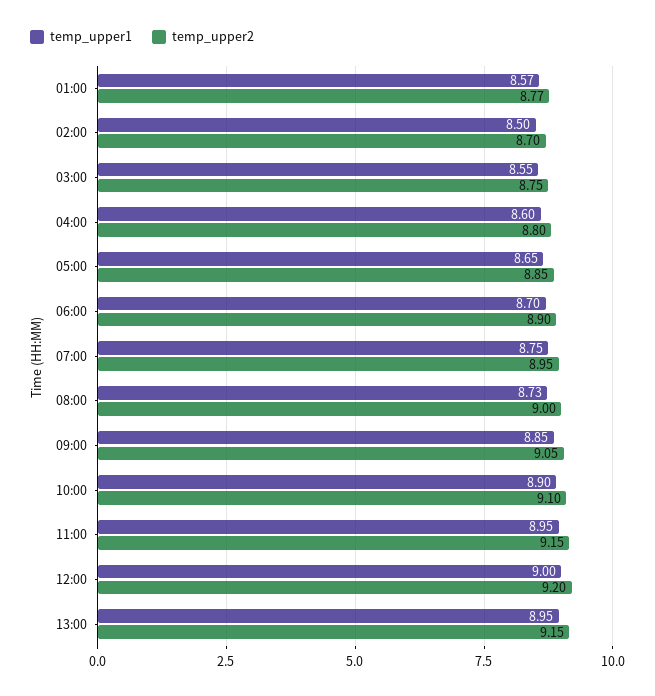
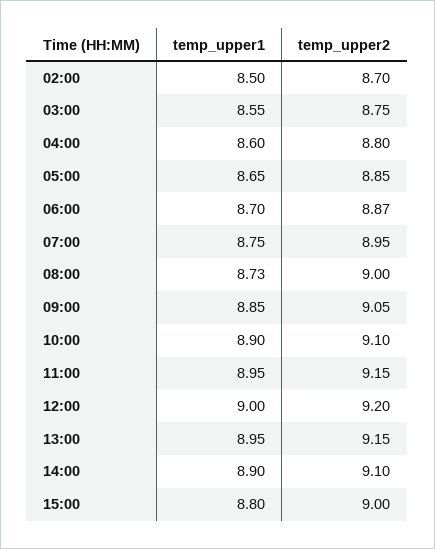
temp_upper1, 01:00: 8.57 -> none
temp_upper2, 01:00: 8.77 -> none
temp_upper2, 06:00: 8.9 -> 8.87
temp_upper1, 14:00: none -> 8.9
temp_upper2, 14:00: none -> 9.1
temp_upper1, 15:00: none -> 8.8
temp_upper2, 15:00: none -> 9

